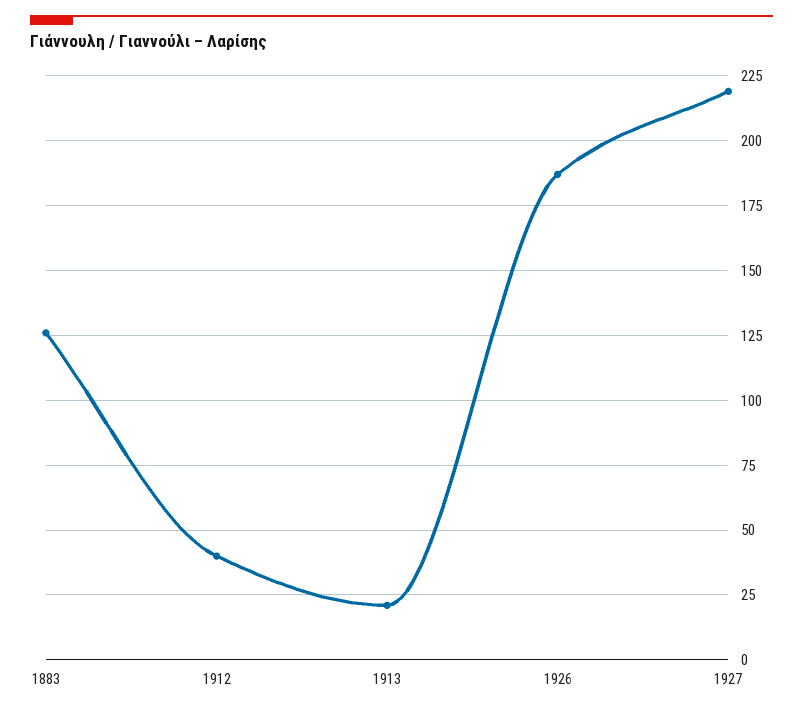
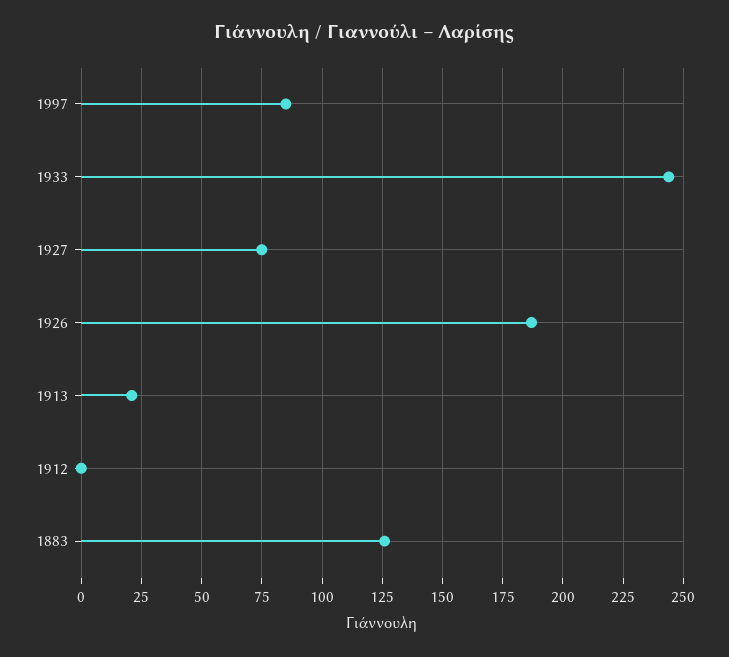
1912: 40 -> 0
1927: 220 -> 75
1997: none -> 85
1933: none -> 245

